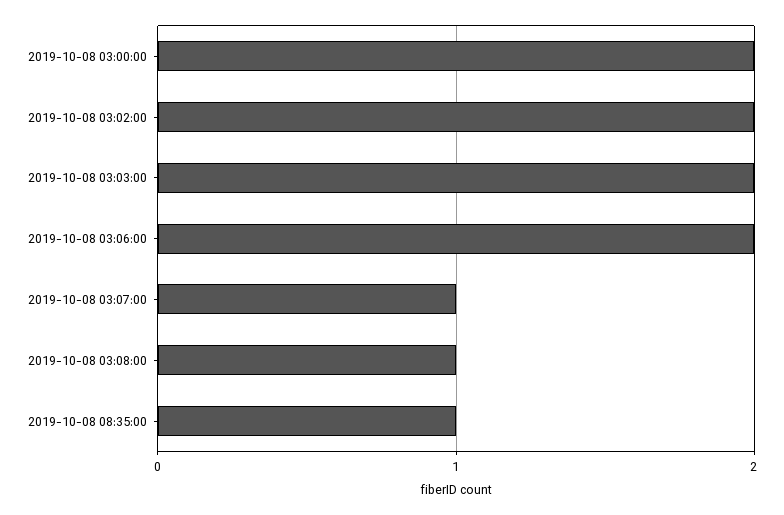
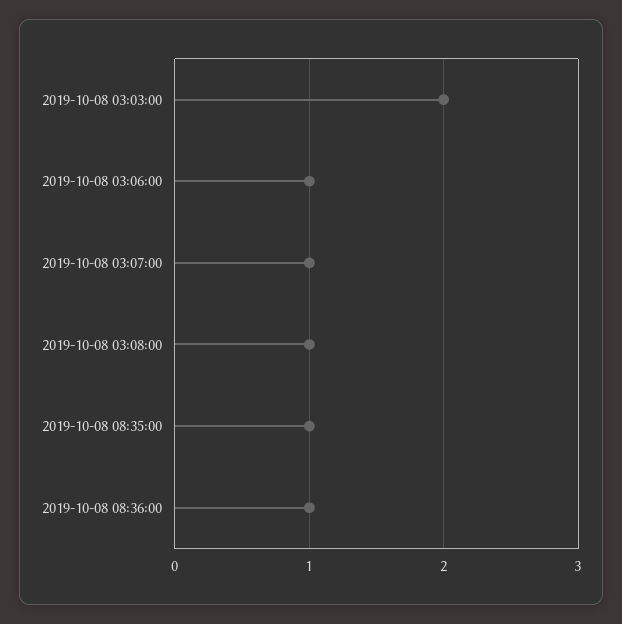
2019-10-08 03:00:00: 2 -> none
2019-10-08 03:02:00: 2 -> none
2019-10-08 03:06:00: 2 -> 1
2019-10-08 08:36:00: none -> 1

